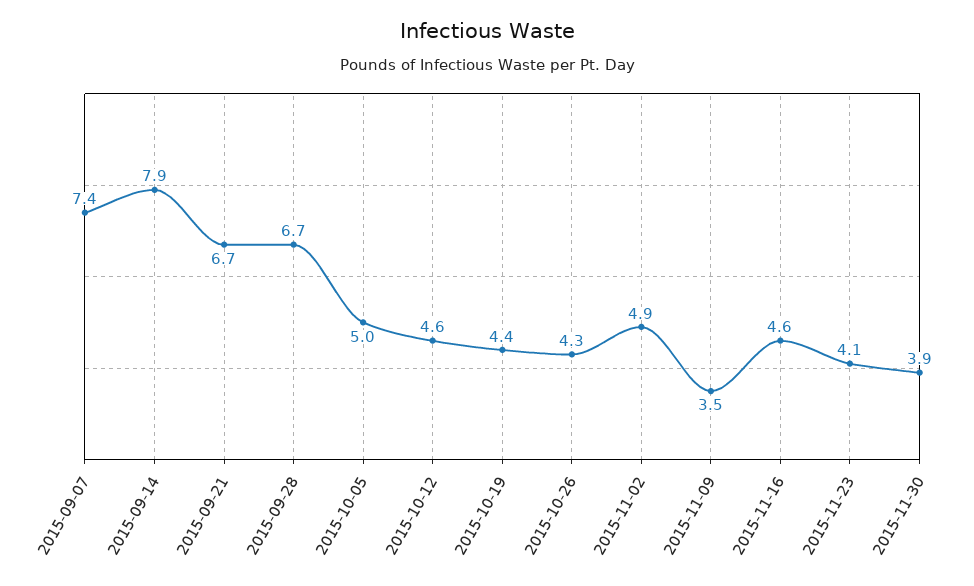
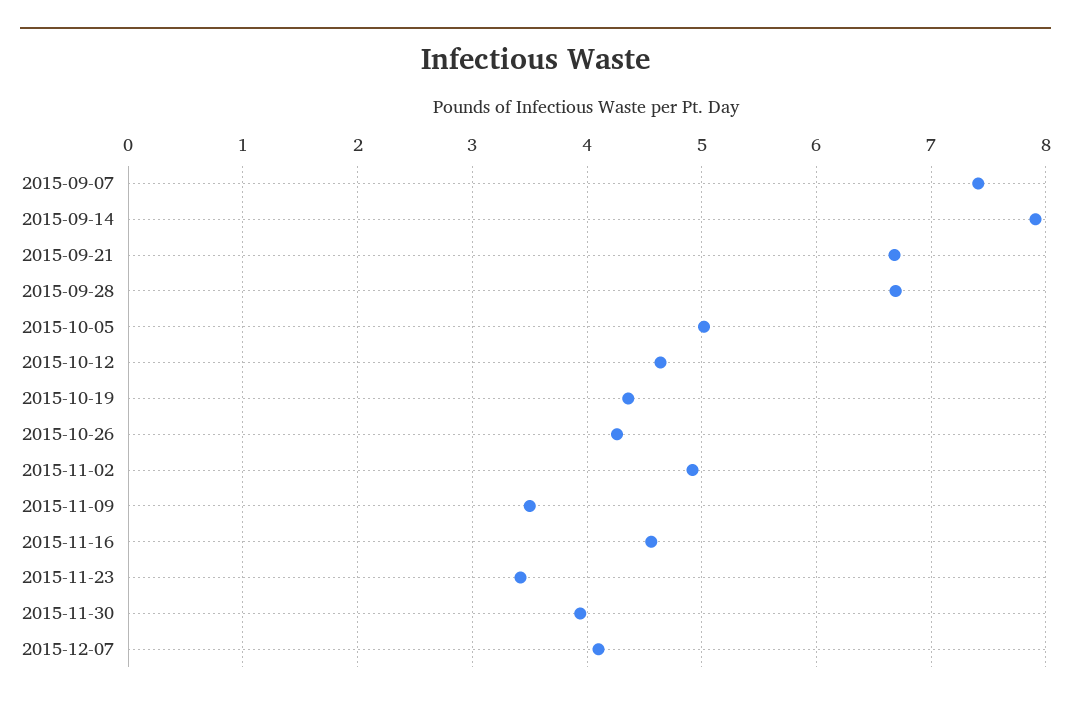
2015-11-23: 4.1 -> 3.4
2015-12-07: none -> 4.1

